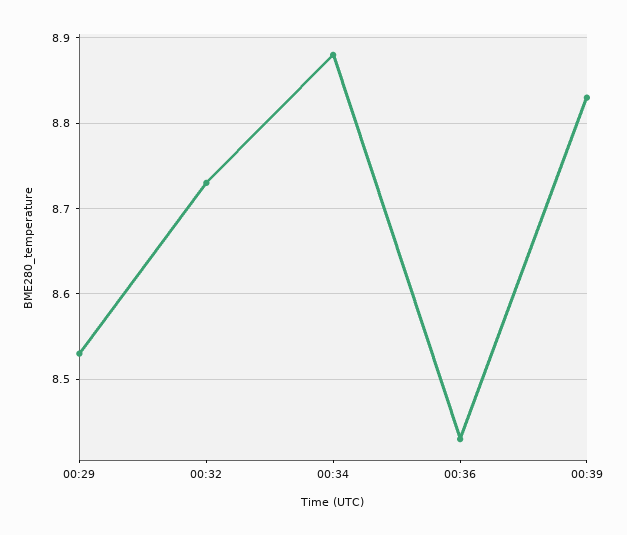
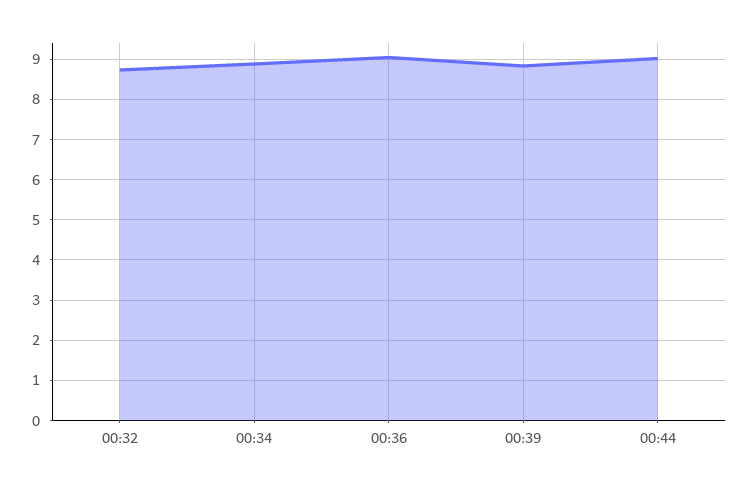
00:29: 8.53 -> none
00:36: 8.43 -> 9
00:44: none -> 9

